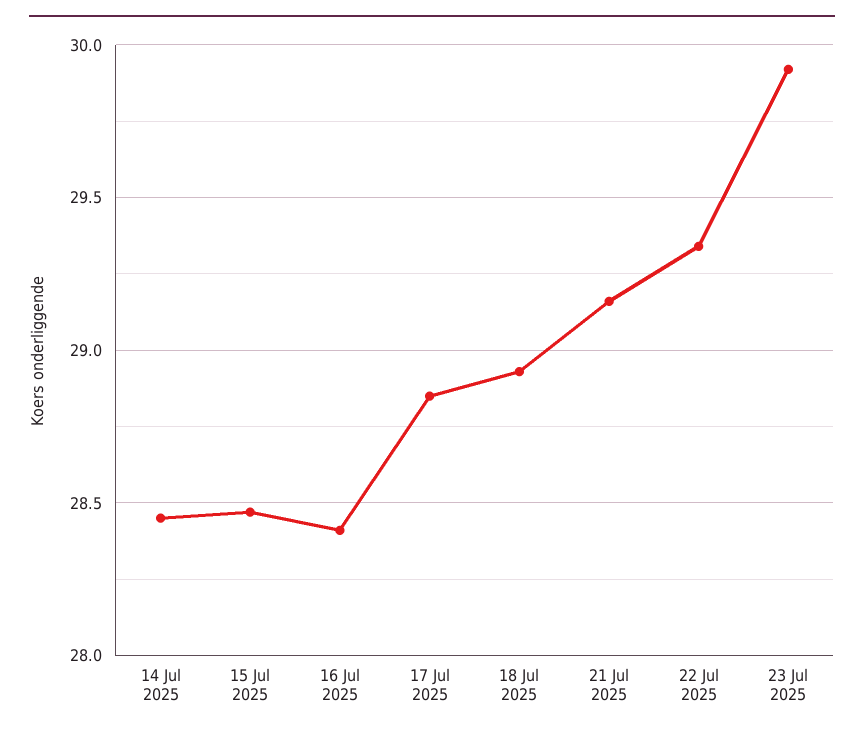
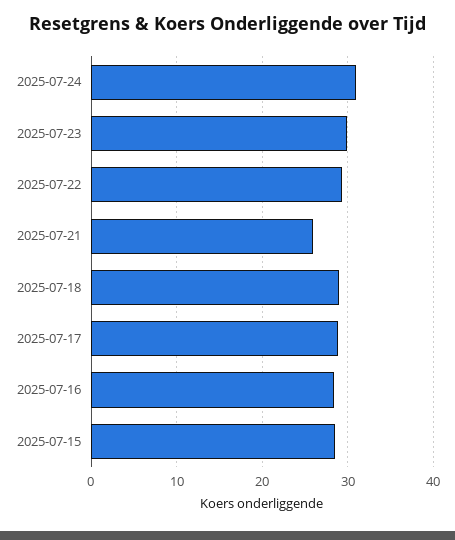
14 Jul 2025: 28.45 -> none
21 Jul 2025: 29.15 -> 26
2025-07-24: none -> 31

